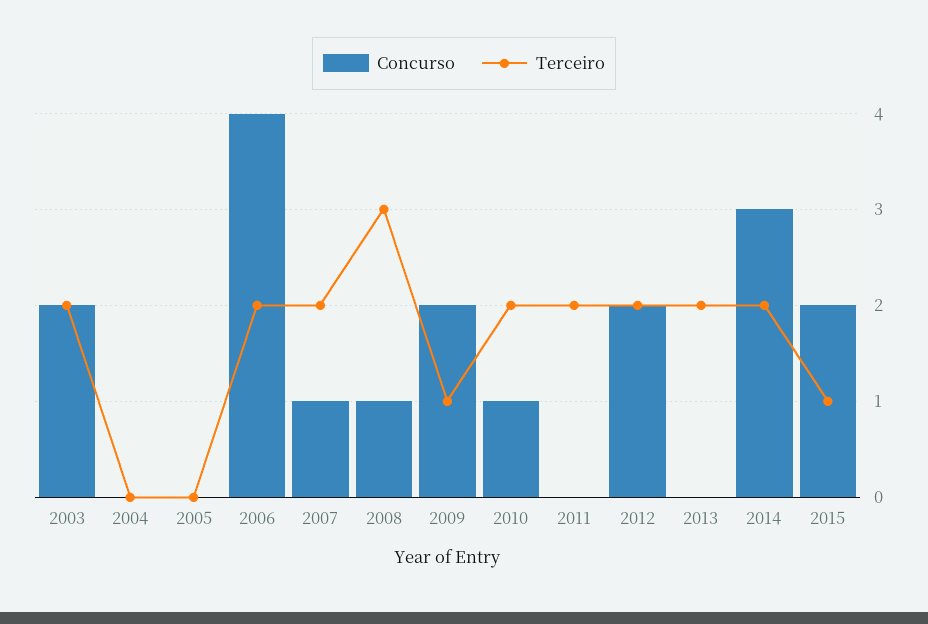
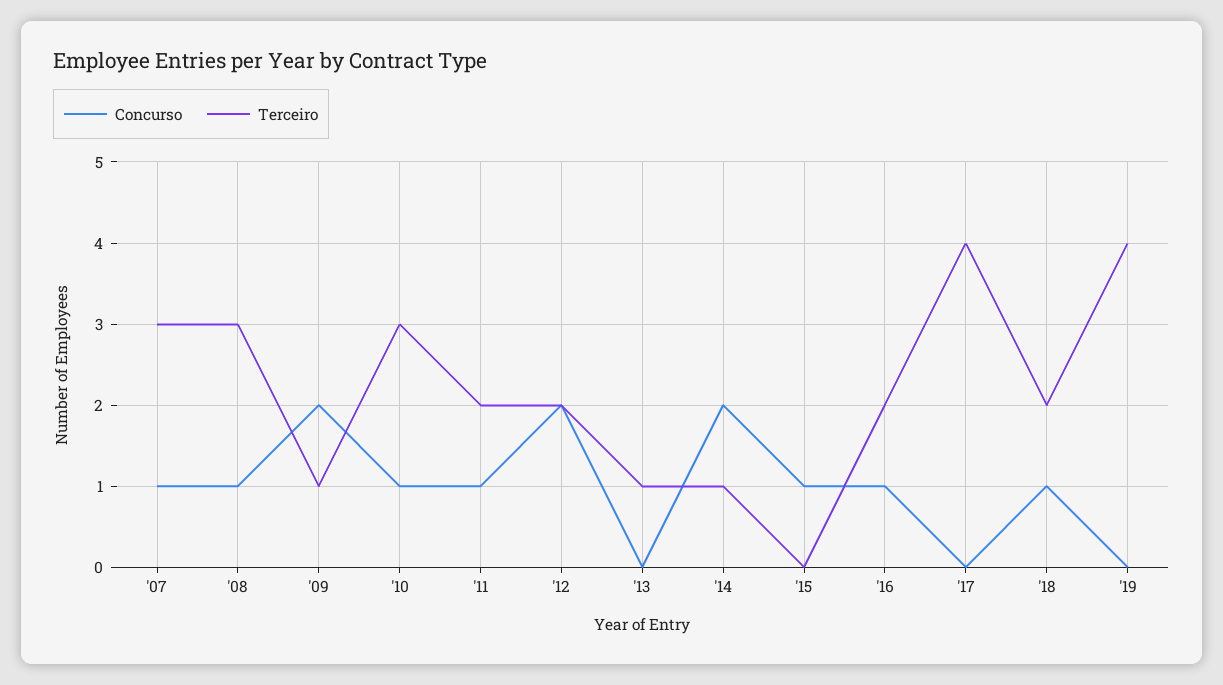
Concurso, 2003: 2 -> none
Terceiro, 2003: 2 -> none
Concurso, 2004: 0 -> none
Terceiro, 2004: 0 -> none
Concurso, 2005: 0 -> none
Terceiro, 2005: 0 -> none
Concurso, 2006: 4 -> none
Terceiro, 2006: 2 -> none
Terceiro, 2007: 2 -> 3
Terceiro, 2010: 2 -> 3
Concurso, 2011: 0 -> 1
Terceiro, 2013: 2 -> 1
Concurso, 2014: 3 -> 2
Terceiro, 2014: 2 -> 1
Concurso, 2015: 2 -> 1
Terceiro, 2015: 1 -> 0
Concurso, '16: none -> 1
Terceiro, '16: none -> 2
Concurso, '17: none -> 0
Terceiro, '17: none -> 4
Concurso, '18: none -> 1
Terceiro, '18: none -> 2
Concurso, '19: none -> 0
Terceiro, '19: none -> 4

